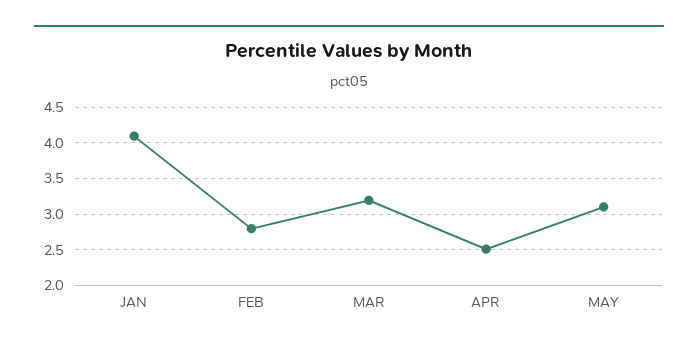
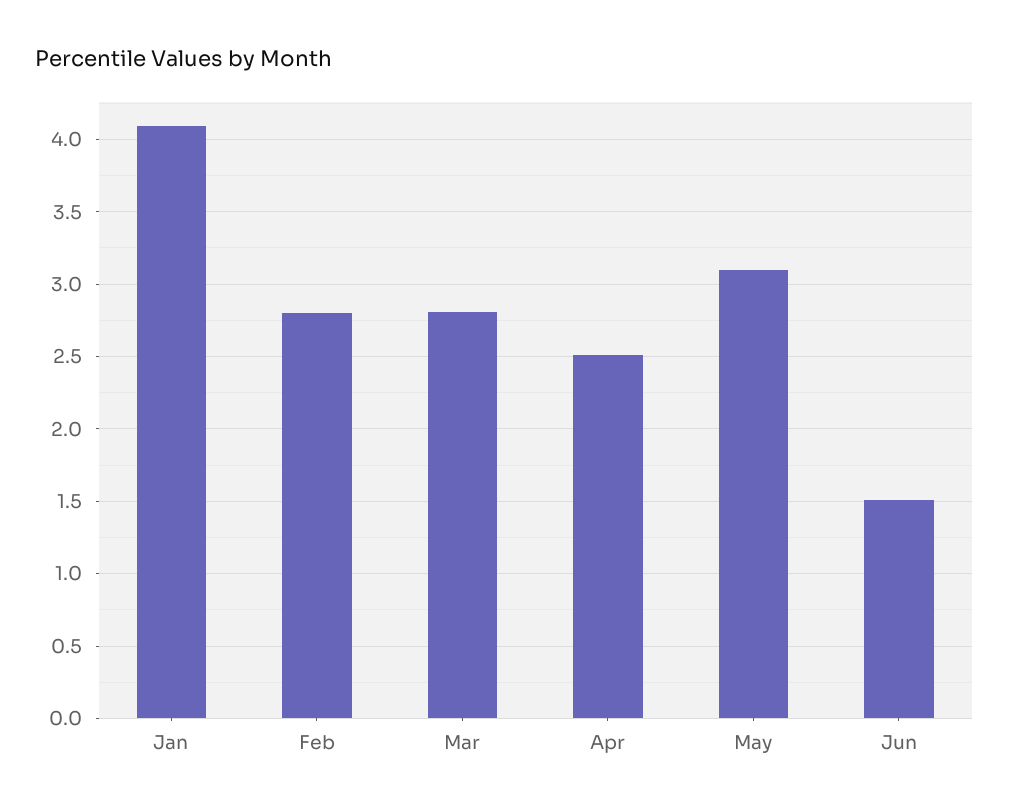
MAR: 3.2 -> 2.8
Jun: none -> 1.5

